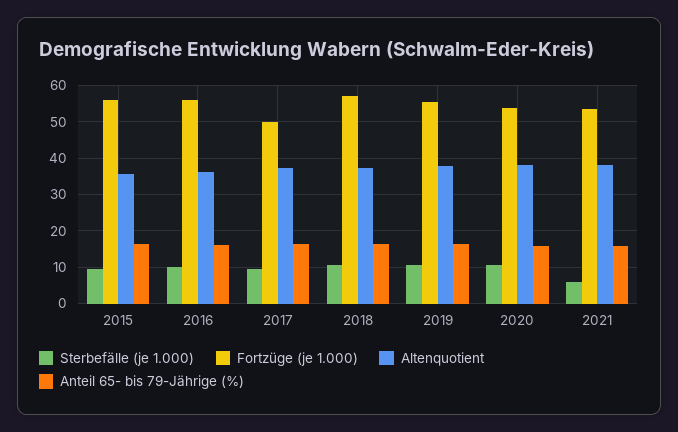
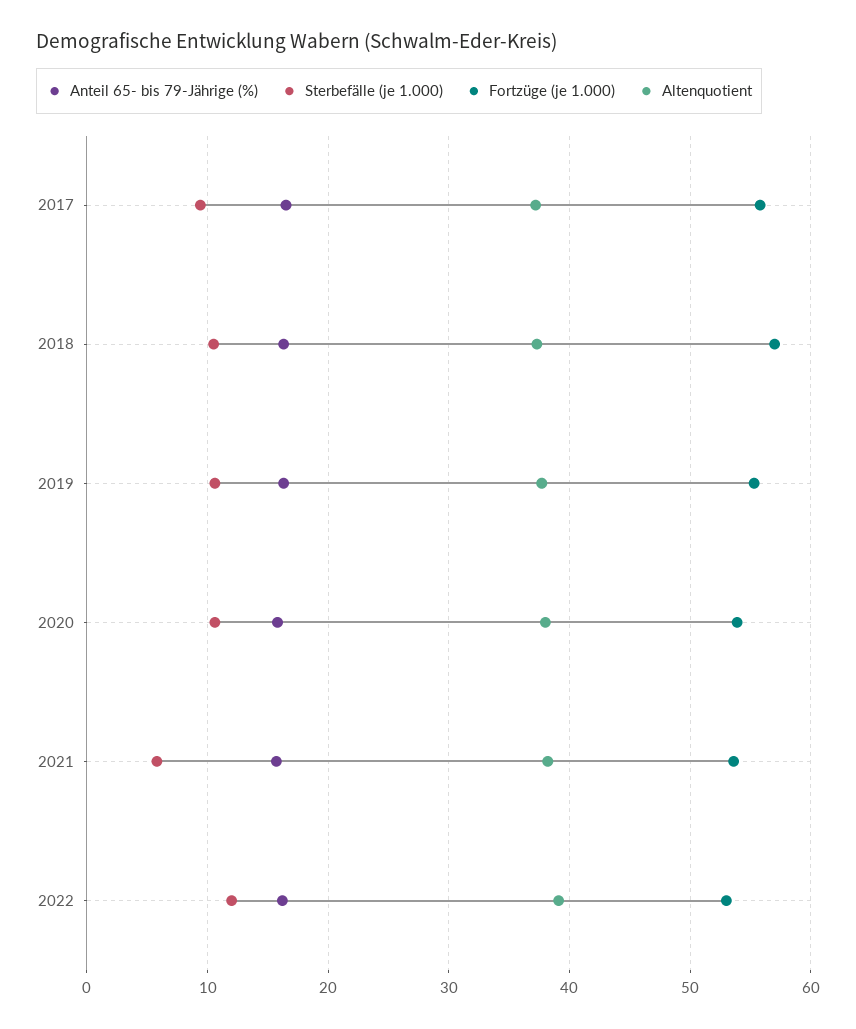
Sterbefälle (je 1.000), 2015: 10 -> none
Fortzüge (je 1.000), 2015: 56 -> none
Altenquotient, 2015: 36 -> none
Anteil 65- bis 79-Jährige (%), 2015: 16 -> none
Sterbefälle (je 1.000), 2016: 10 -> none
Fortzüge (je 1.000), 2016: 56 -> none
Altenquotient, 2016: 36 -> none
Anteil 65- bis 79-Jährige (%), 2016: 16 -> none
Fortzüge (je 1.000), 2017: 50 -> 56
Anteil 65- bis 79-Jährige (%), 2022: none -> 16
Sterbefälle (je 1.000), 2022: none -> 12
Fortzüge (je 1.000), 2022: none -> 53
Altenquotient, 2022: none -> 39

